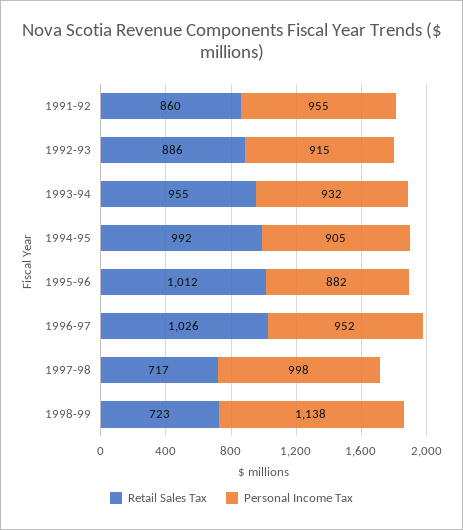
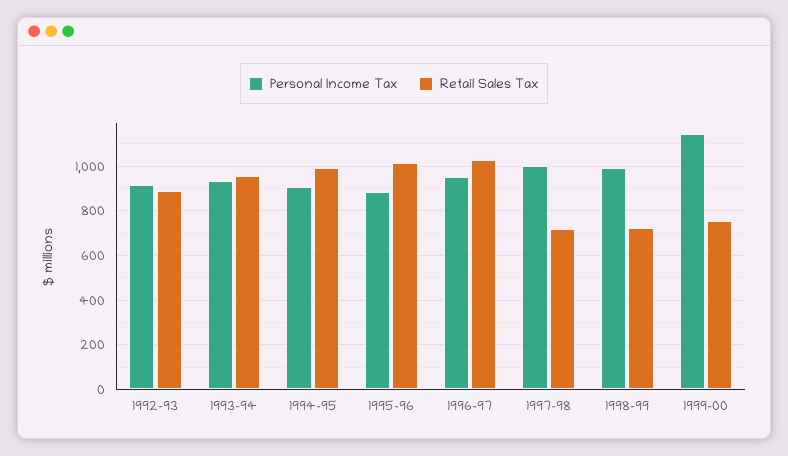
Retail Sales Tax, 1991-92: 860 -> none
Personal Income Tax, 1991-92: 955 -> none
Personal Income Tax, 1998-99: 1138 -> 1000
Personal Income Tax, 1999-00: none -> 1150
Retail Sales Tax, 1999-00: none -> 750

